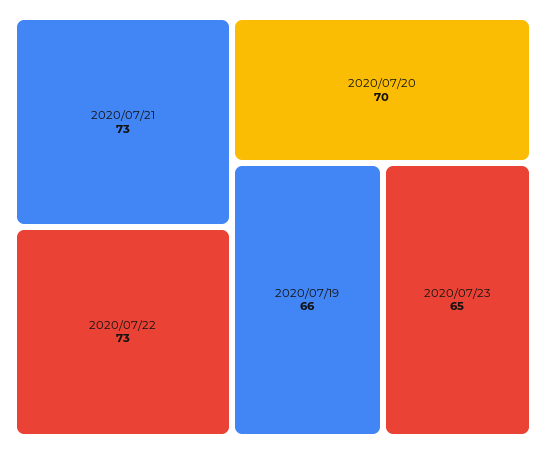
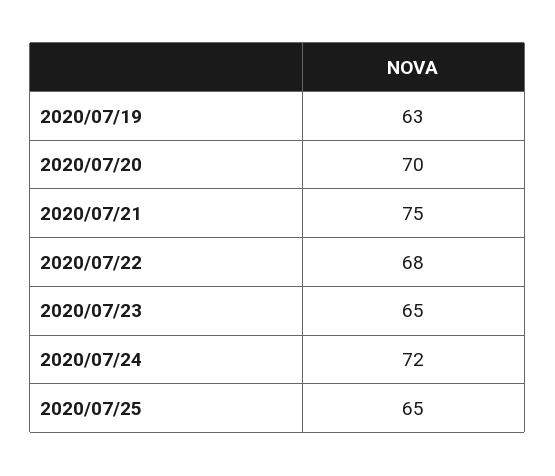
2020/07/21: 73 -> 75
2020/07/22: 73 -> 68
2020/07/19: 66 -> 63
2020/07/24: none -> 72
2020/07/25: none -> 65

